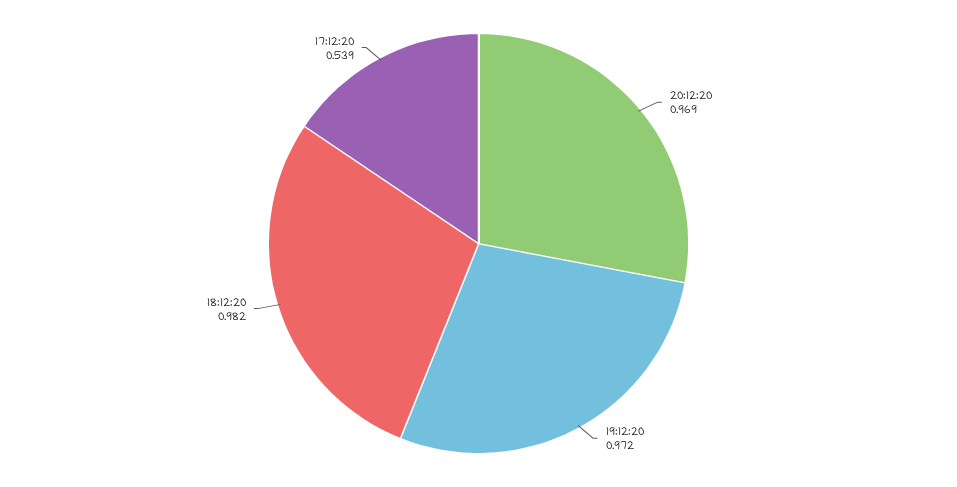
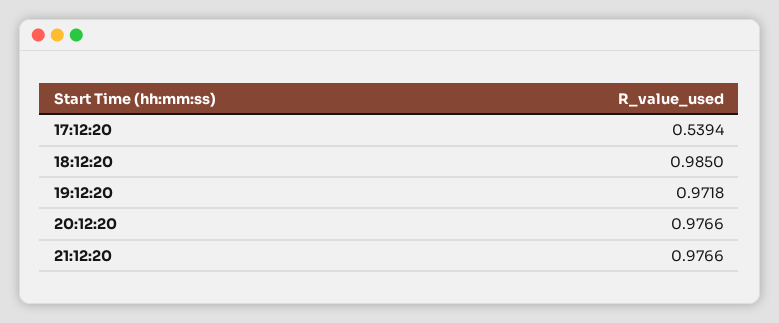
20:12:20: 0.969 -> 0.9766
18:12:20: 0.982 -> 0.985
21:12:20: none -> 0.9766

